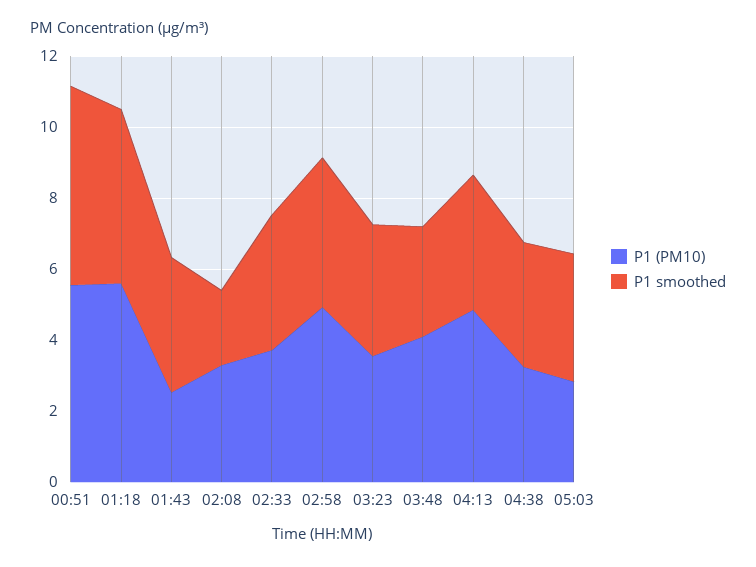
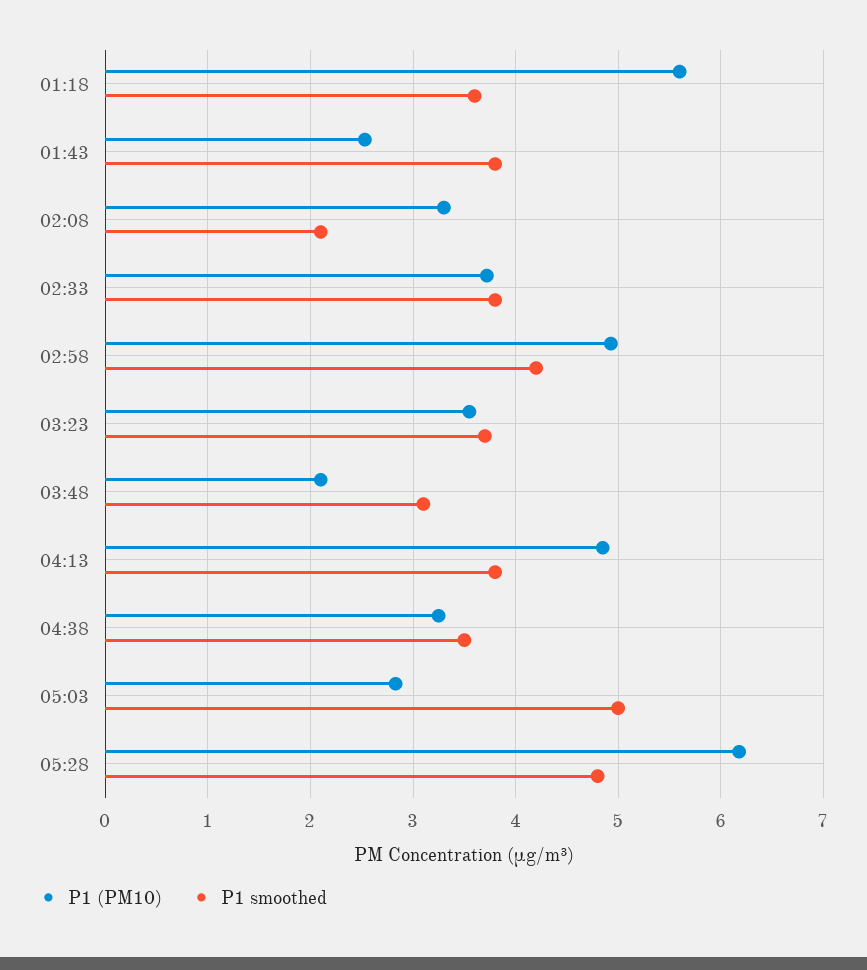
P1 (PM10), 00:51: 5.5 -> none
P1 smoothed, 00:51: 5.5 -> none
P1 smoothed, 01:18: 5 -> 3.6
P1 (PM10), 03:48: 4 -> 2.1
P1 smoothed, 05:03: 3.5 -> 5
P1 (PM10), 05:28: none -> 6.2
P1 smoothed, 05:28: none -> 4.8

